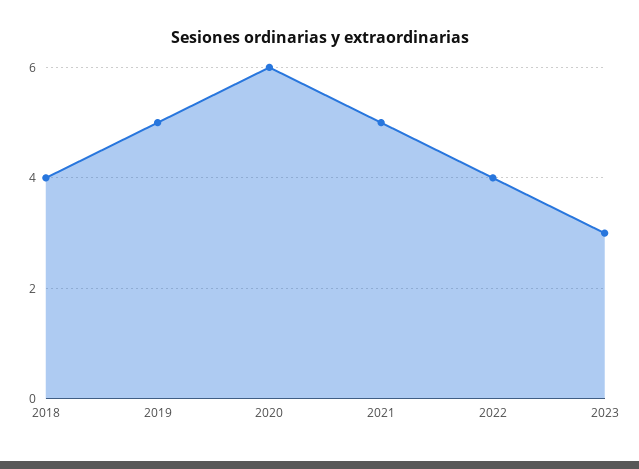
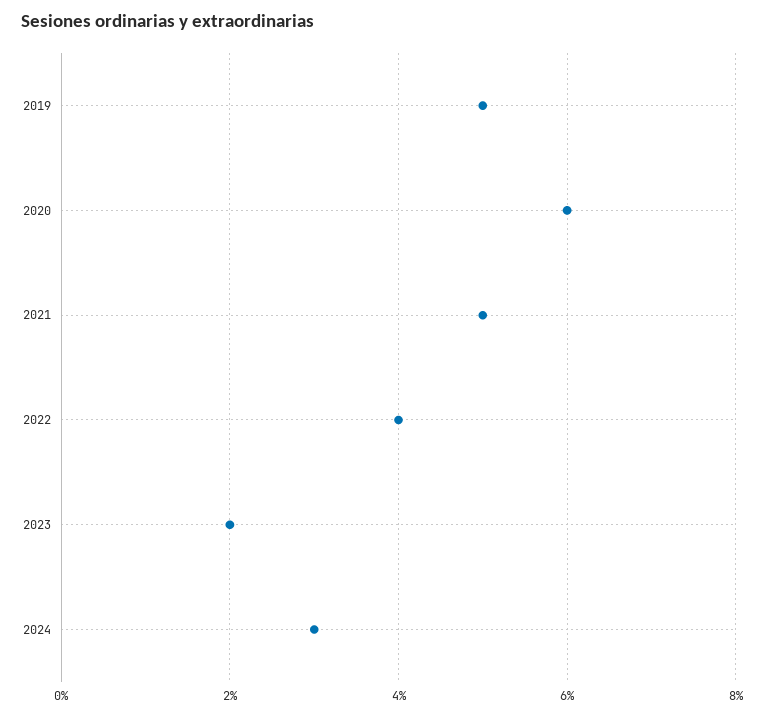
2018: 4 -> none
2023: 3 -> 2
2024: none -> 3

